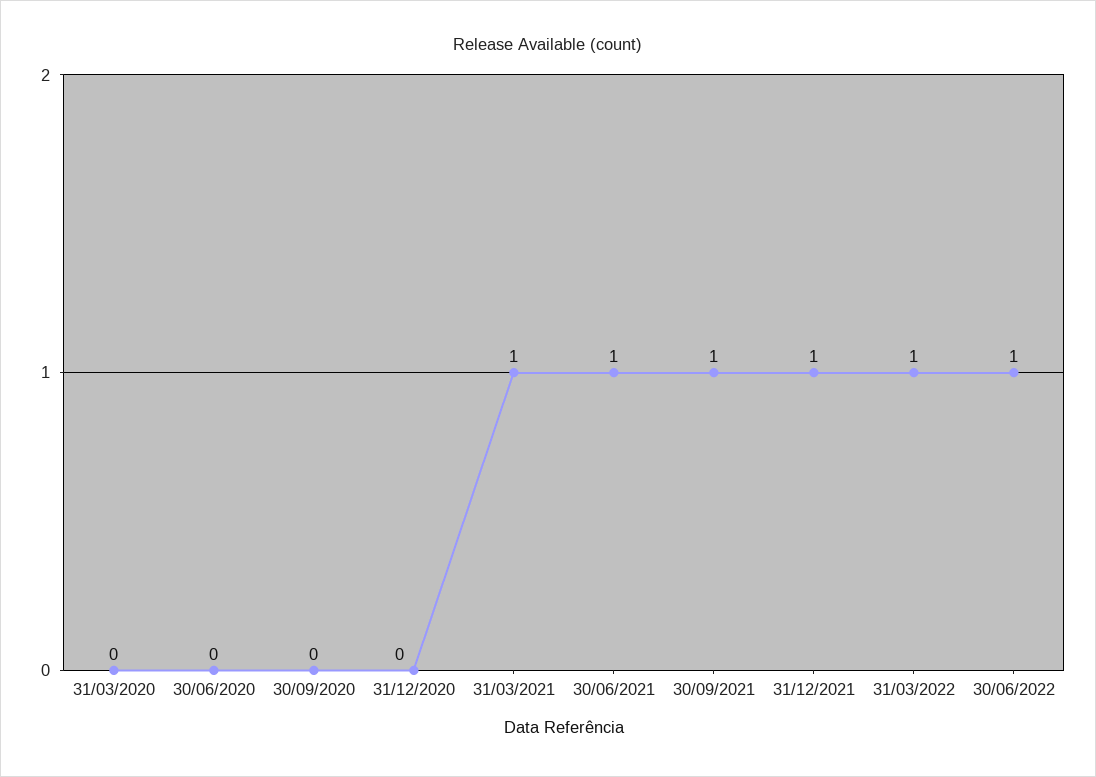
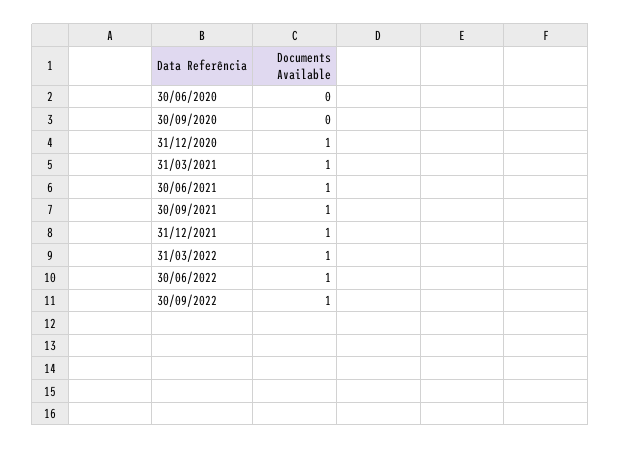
31/03/2020: 0 -> none
31/12/2020: 0 -> 1
30/09/2022: none -> 1

